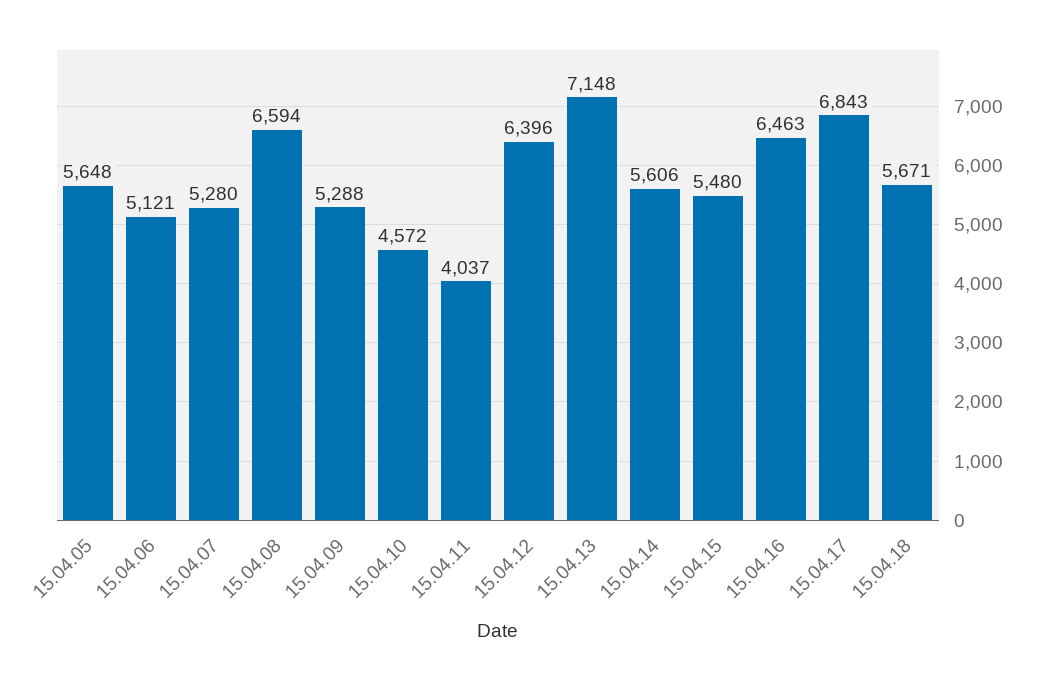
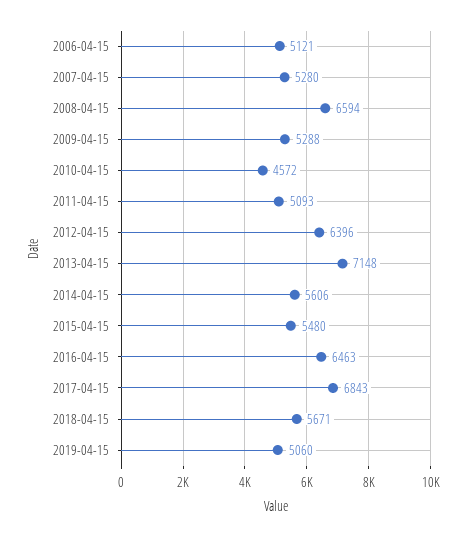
15.04.05: 5648 -> none
15.04.11: 4037 -> 5093
2019-04-15: none -> 5060

